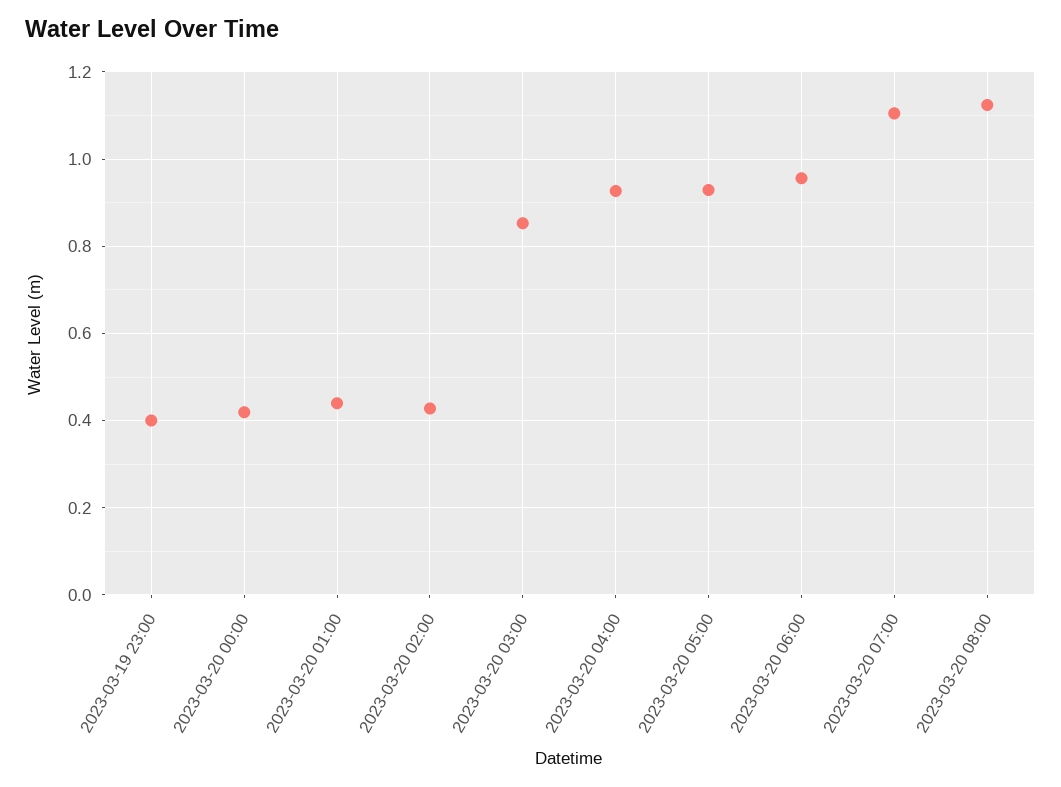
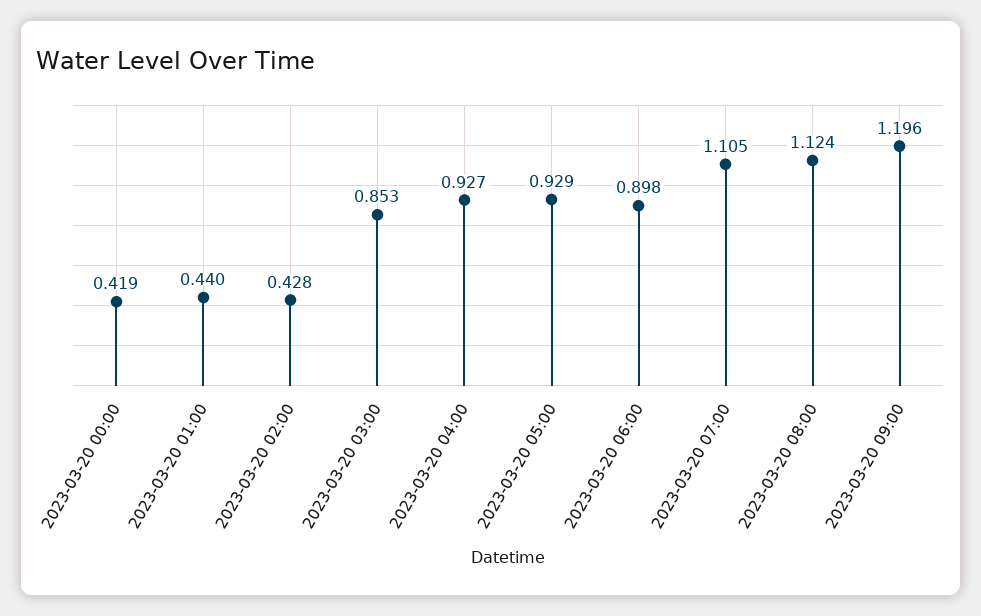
2023-03-19 23:00: 0.4 -> none
2023-03-20 06:00: 0.96 -> 0.898
2023-03-20 09:00: none -> 1.196

